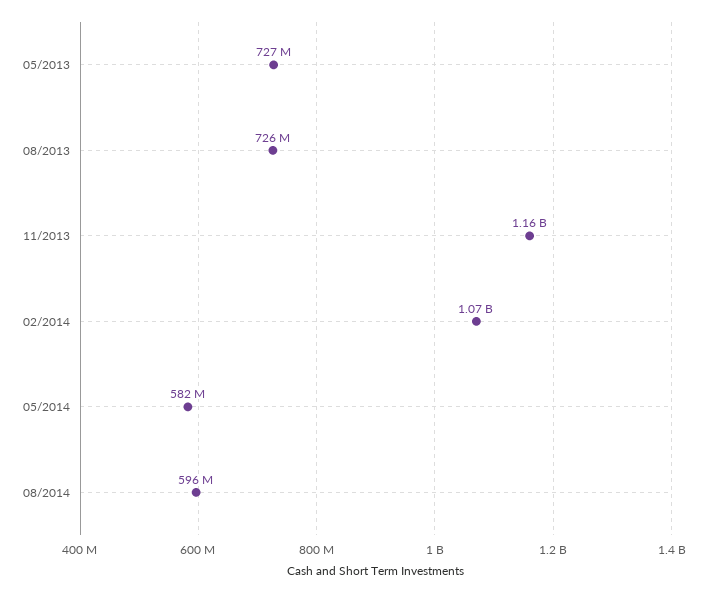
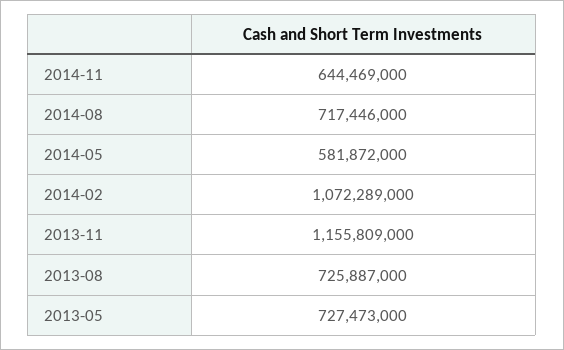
08/2014: 596000000 -> 717446000
2014-11: none -> 644469000

